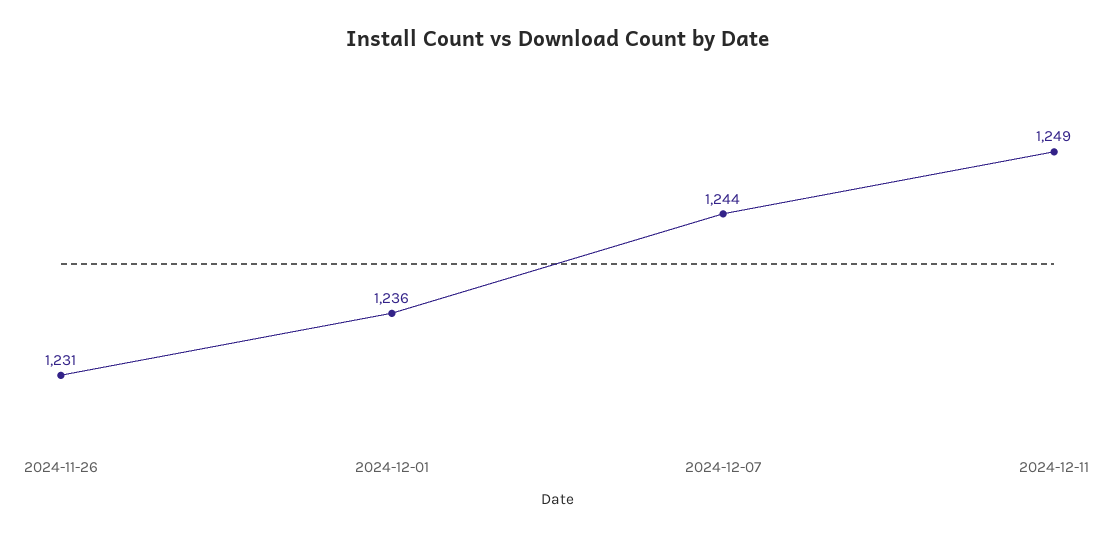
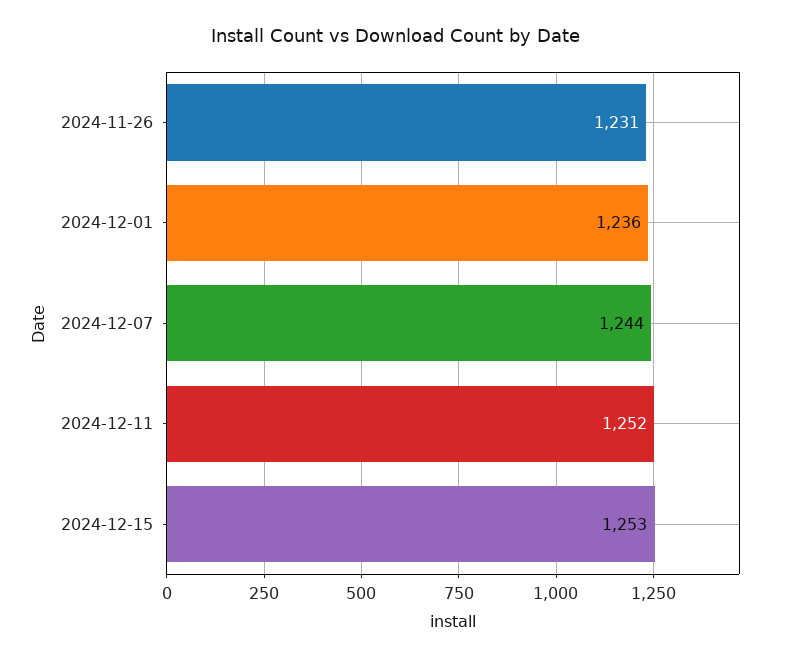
2024-12-11: 1249 -> 1252
2024-12-15: none -> 1253

